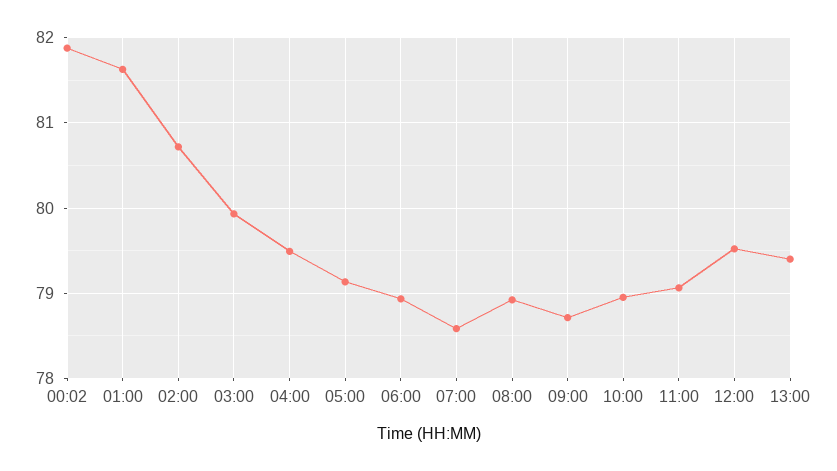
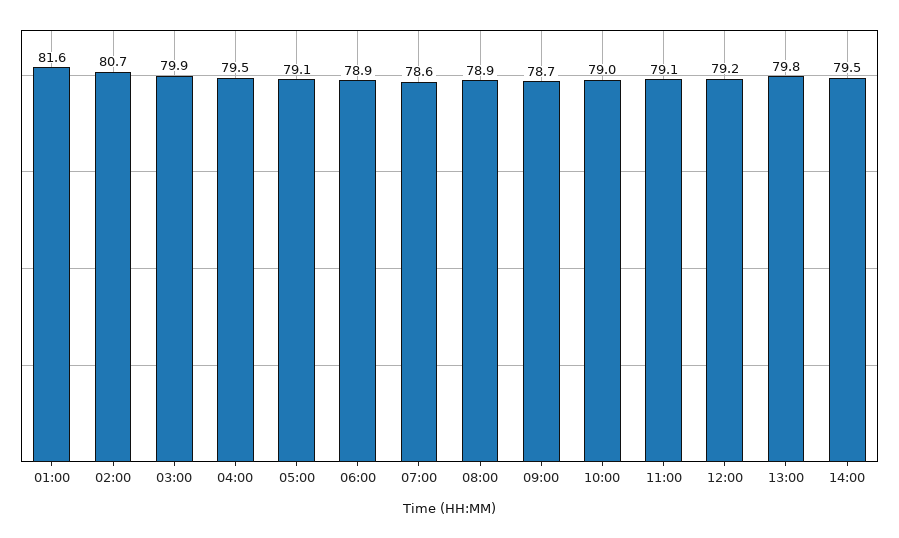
00:02: 81.9 -> none
12:00: 79.5 -> 79.2
13:00: 79.4 -> 79.8
14:00: none -> 79.5

